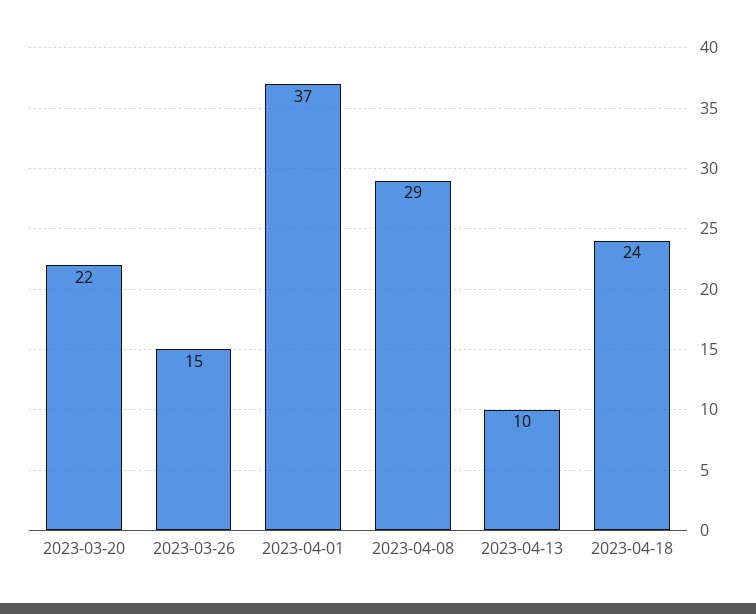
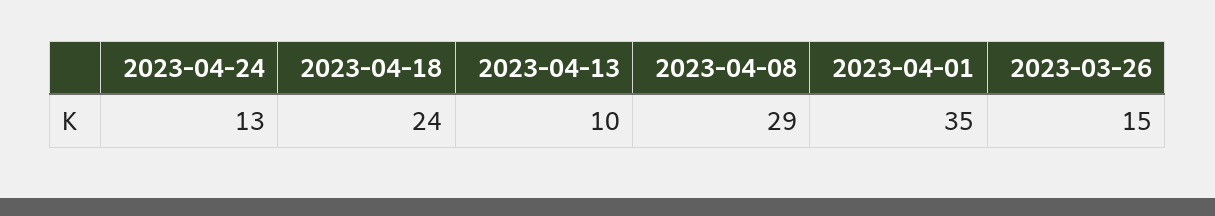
2023-03-20: 22 -> none
2023-04-01: 37 -> 35
2023-04-24: none -> 13

